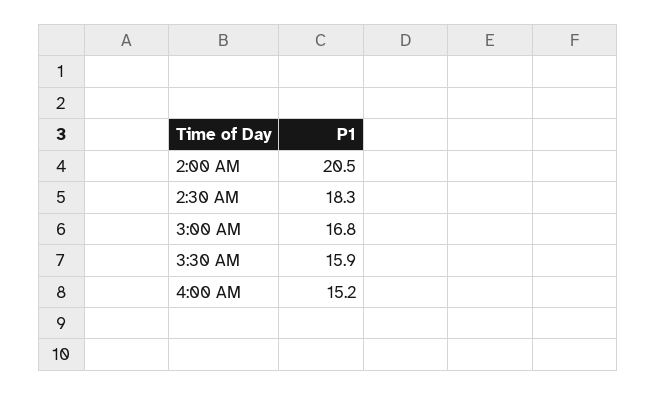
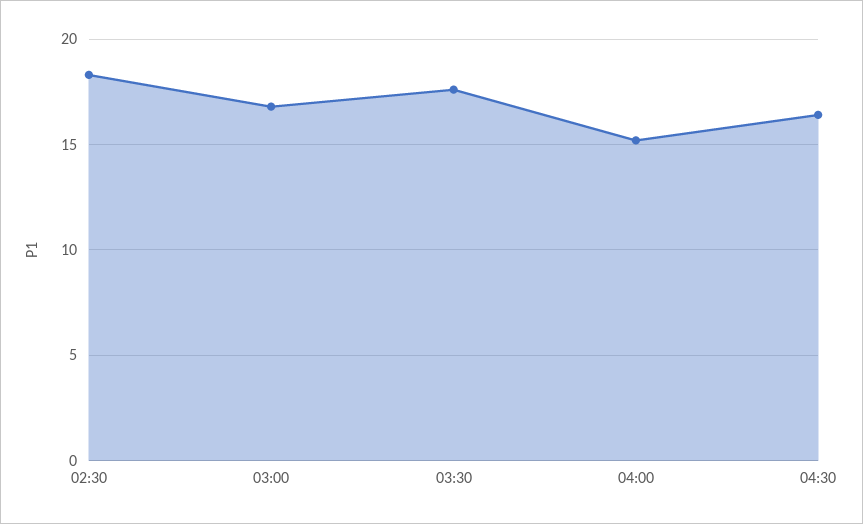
2:00 AM: 20.5 -> none
3:30 AM: 15.9 -> 17.5
04:30: none -> 16.5

